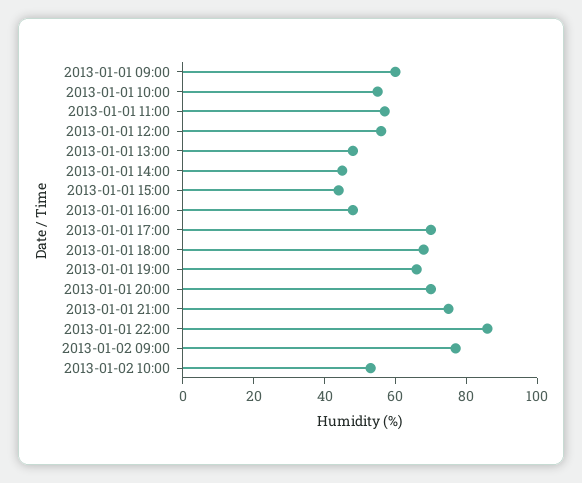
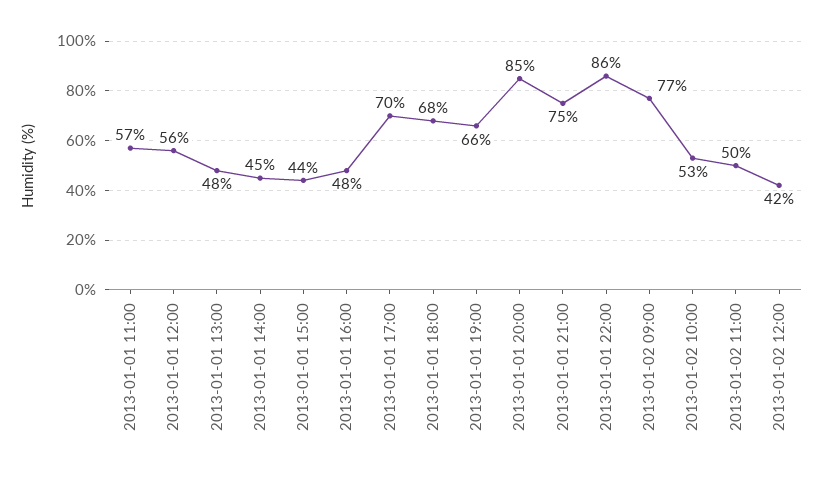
2013-01-01 09:00: 60 -> none
2013-01-01 10:00: 55 -> none
2013-01-01 20:00: 70 -> 85
2013-01-02 11:00: none -> 50
2013-01-02 12:00: none -> 42

